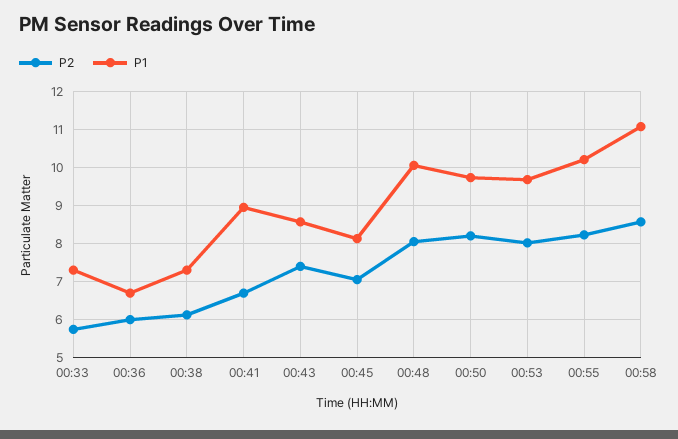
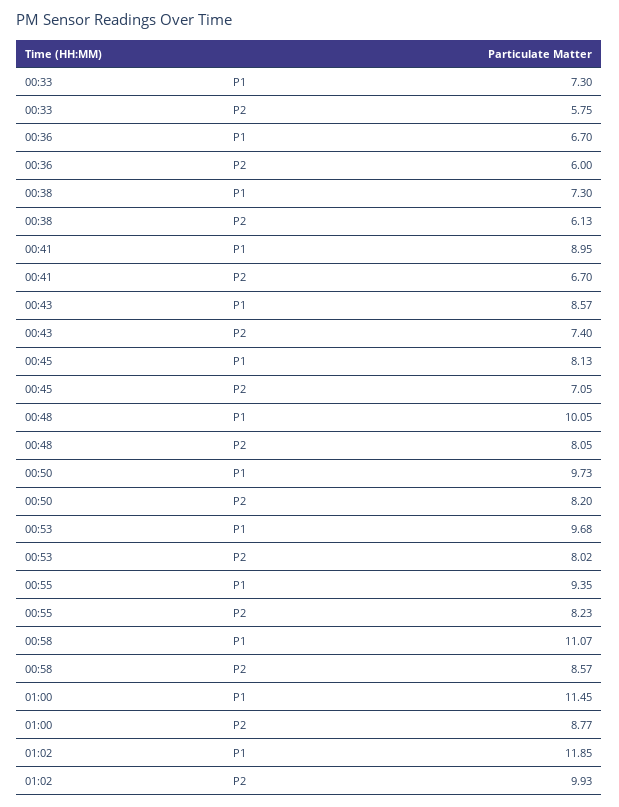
P1, 00:55: 10.2 -> 9.35
P1, 01:00: none -> 11.45
P2, 01:00: none -> 8.77
P1, 01:02: none -> 11.85
P2, 01:02: none -> 9.93

